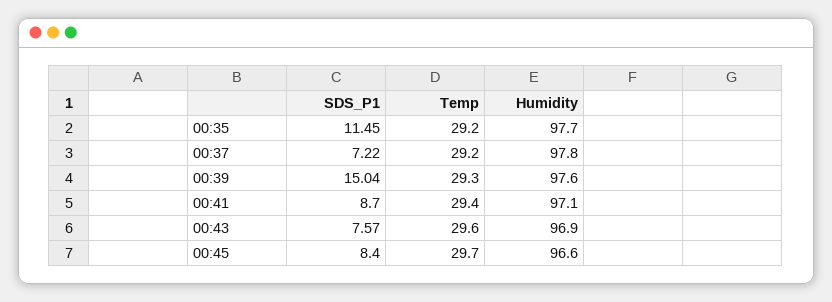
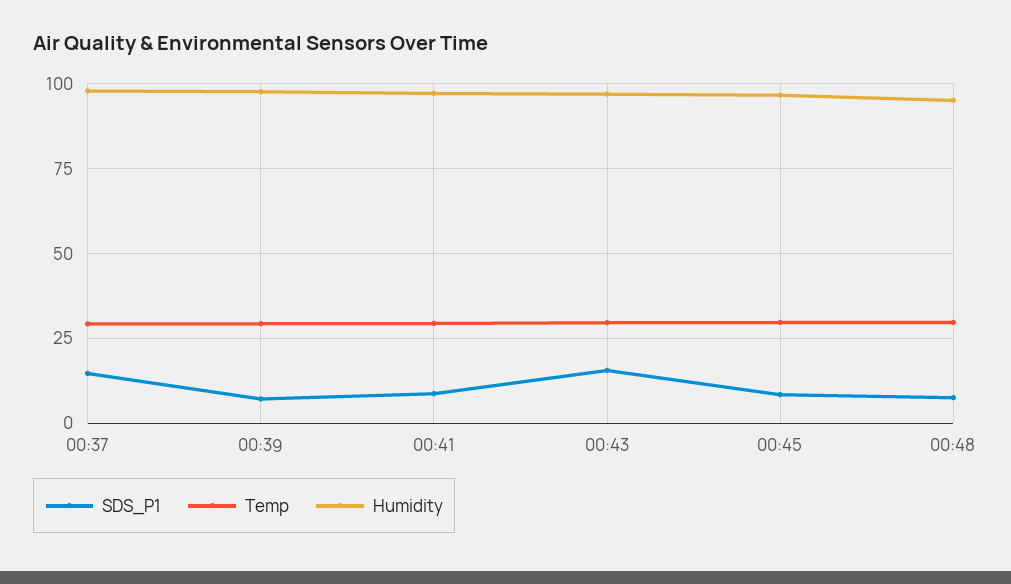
SDS_P1, 00:35: 11.45 -> none
Temp, 00:35: 29.2 -> none
Humidity, 00:35: 97.7 -> none
SDS_P1, 00:37: 7.22 -> 15
SDS_P1, 00:39: 15.04 -> 7.5
SDS_P1, 00:43: 7.57 -> 15
SDS_P1, 00:48: none -> 7.5
Temp, 00:48: none -> 30
Humidity, 00:48: none -> 95

